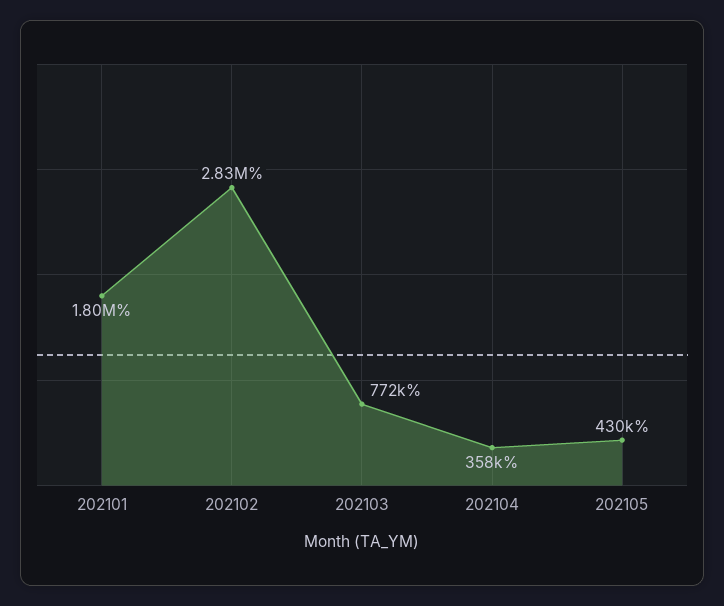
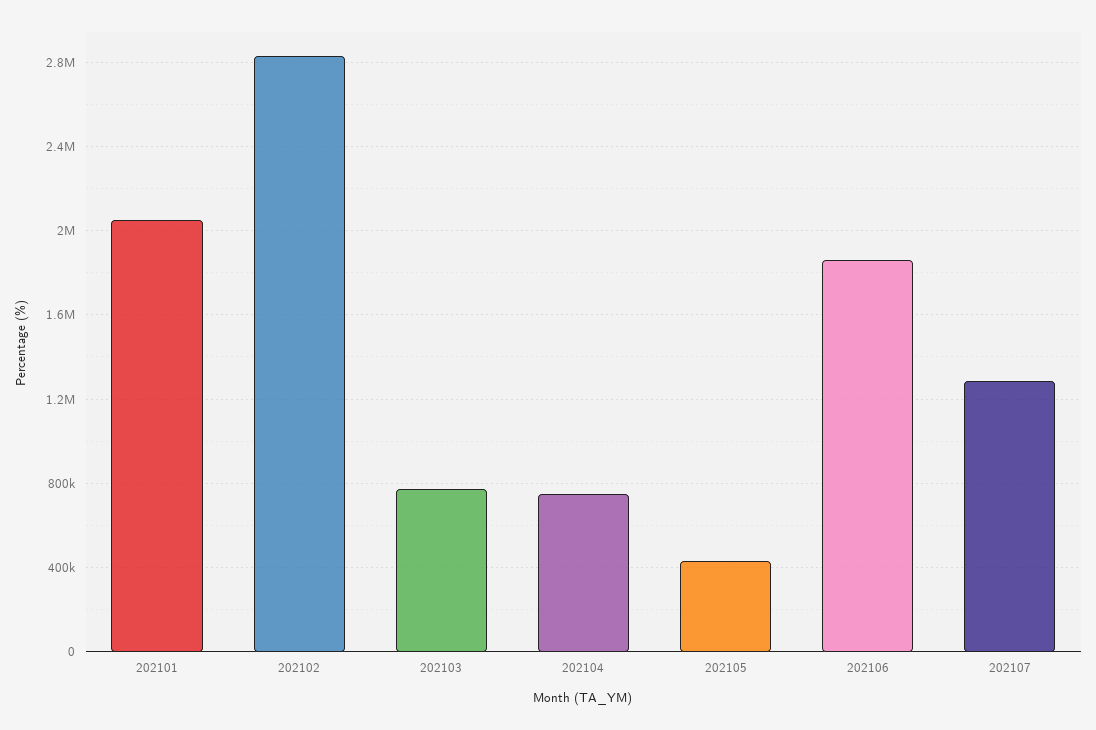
202101: 1800000 -> 2050000
202104: 358000 -> 750000
202106: none -> 1850000
202107: none -> 1300000

